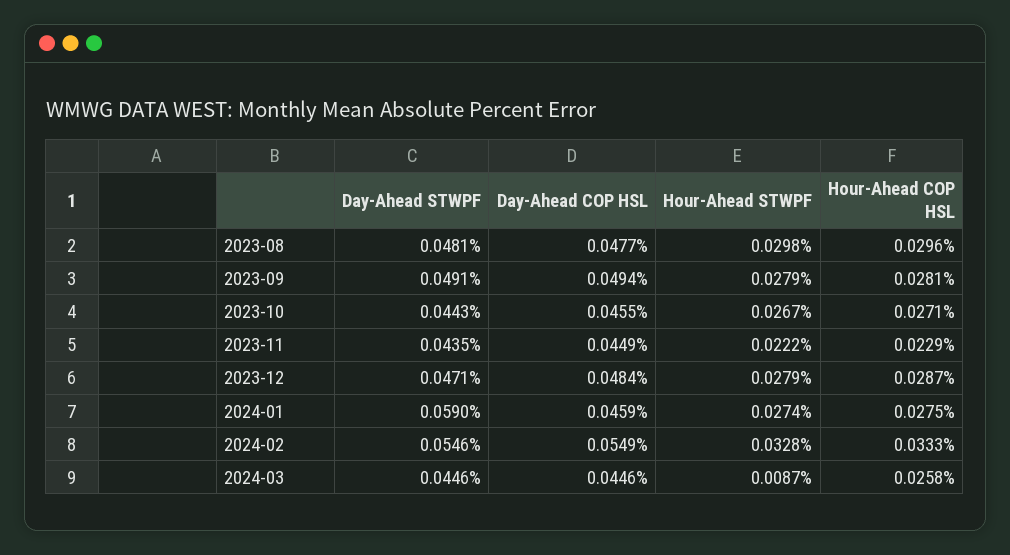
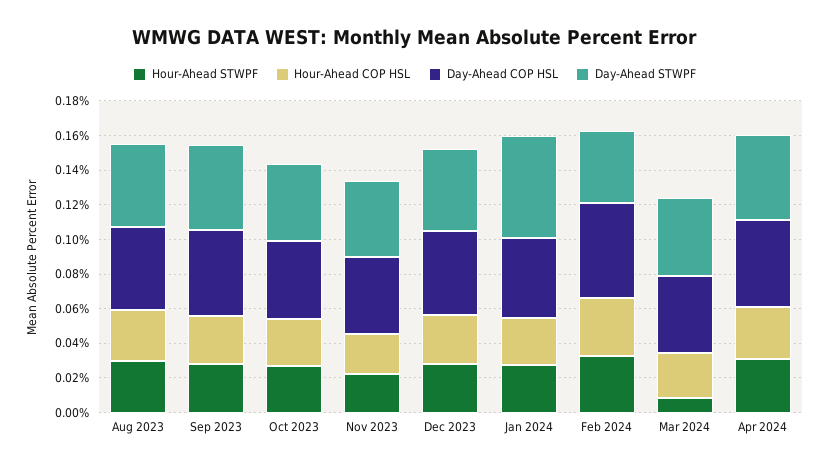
Day-Ahead STWPF, 2024-02: 0.0546 -> 0.04
Hour-Ahead STWPF, Apr 2024: none -> 0.03
Hour-Ahead COP HSL, Apr 2024: none -> 0.03
Day-Ahead COP HSL, Apr 2024: none -> 0.05
Day-Ahead STWPF, Apr 2024: none -> 0.05

